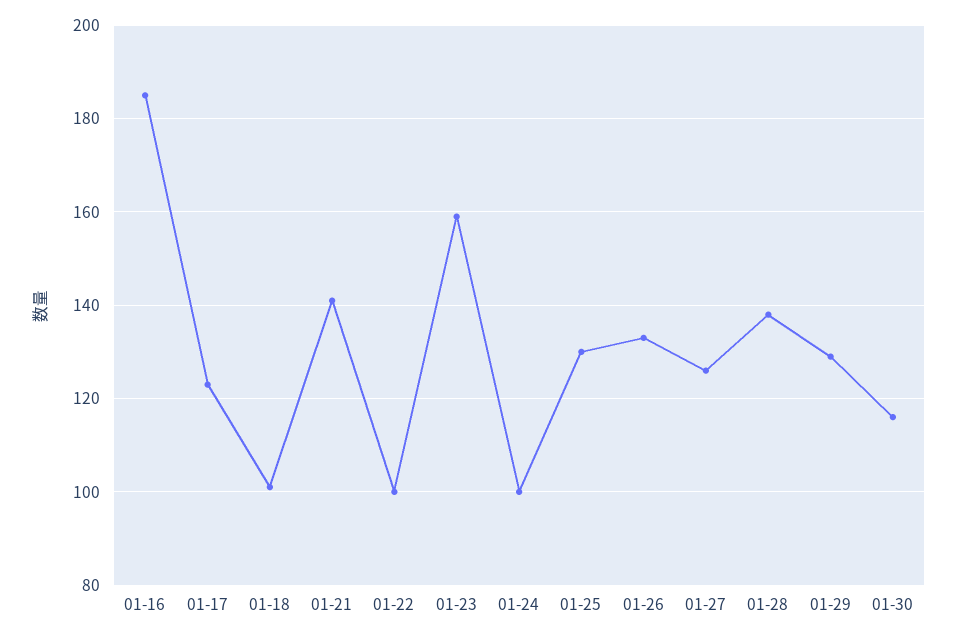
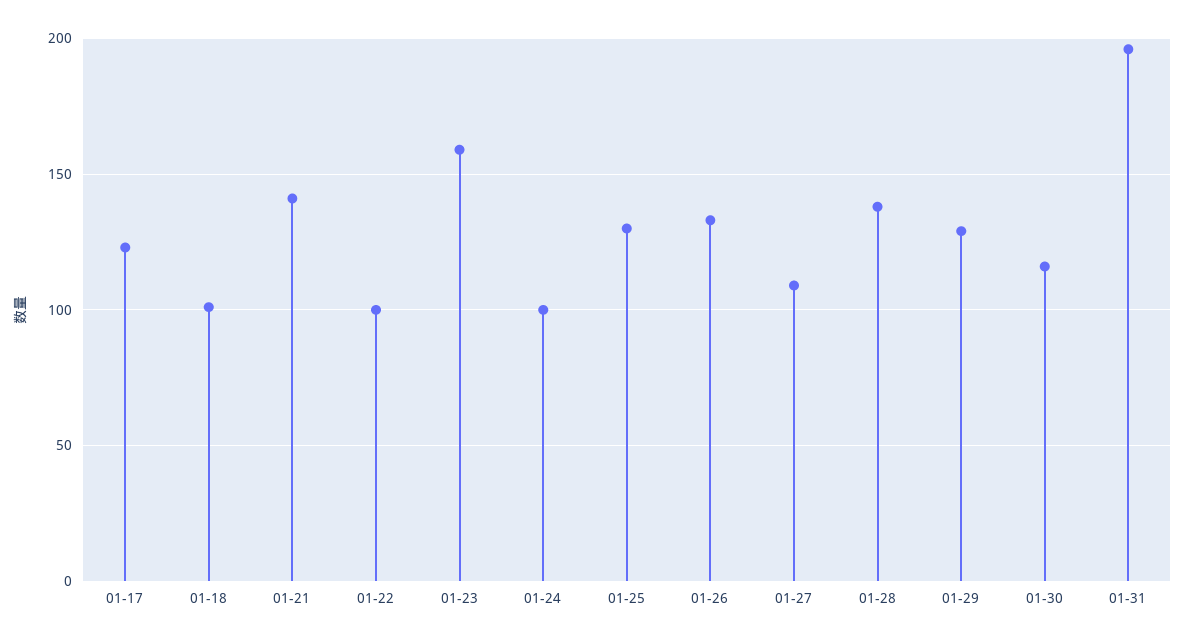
01-16: 185 -> none
01-27: 125 -> 110
01-31: none -> 195

